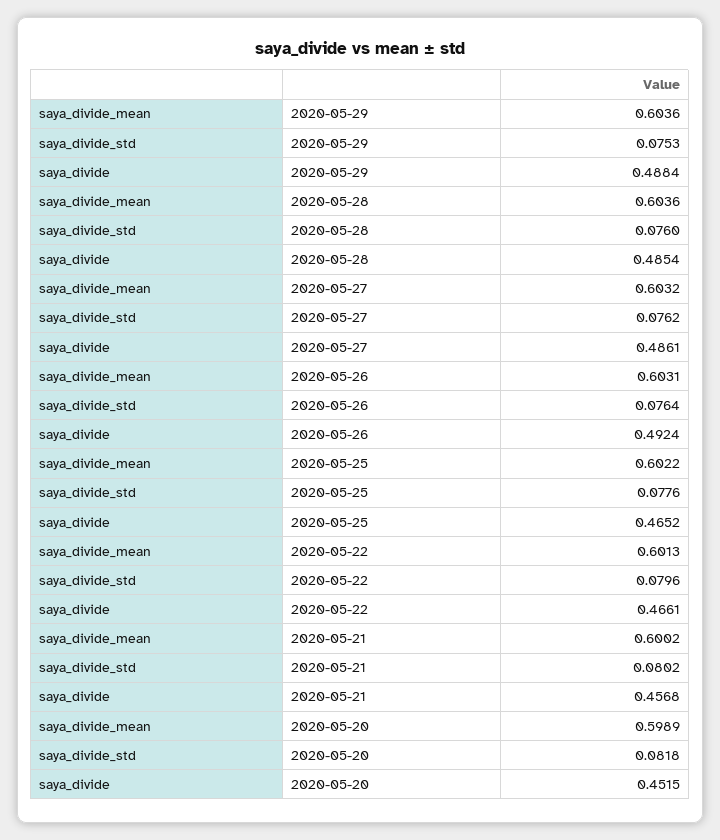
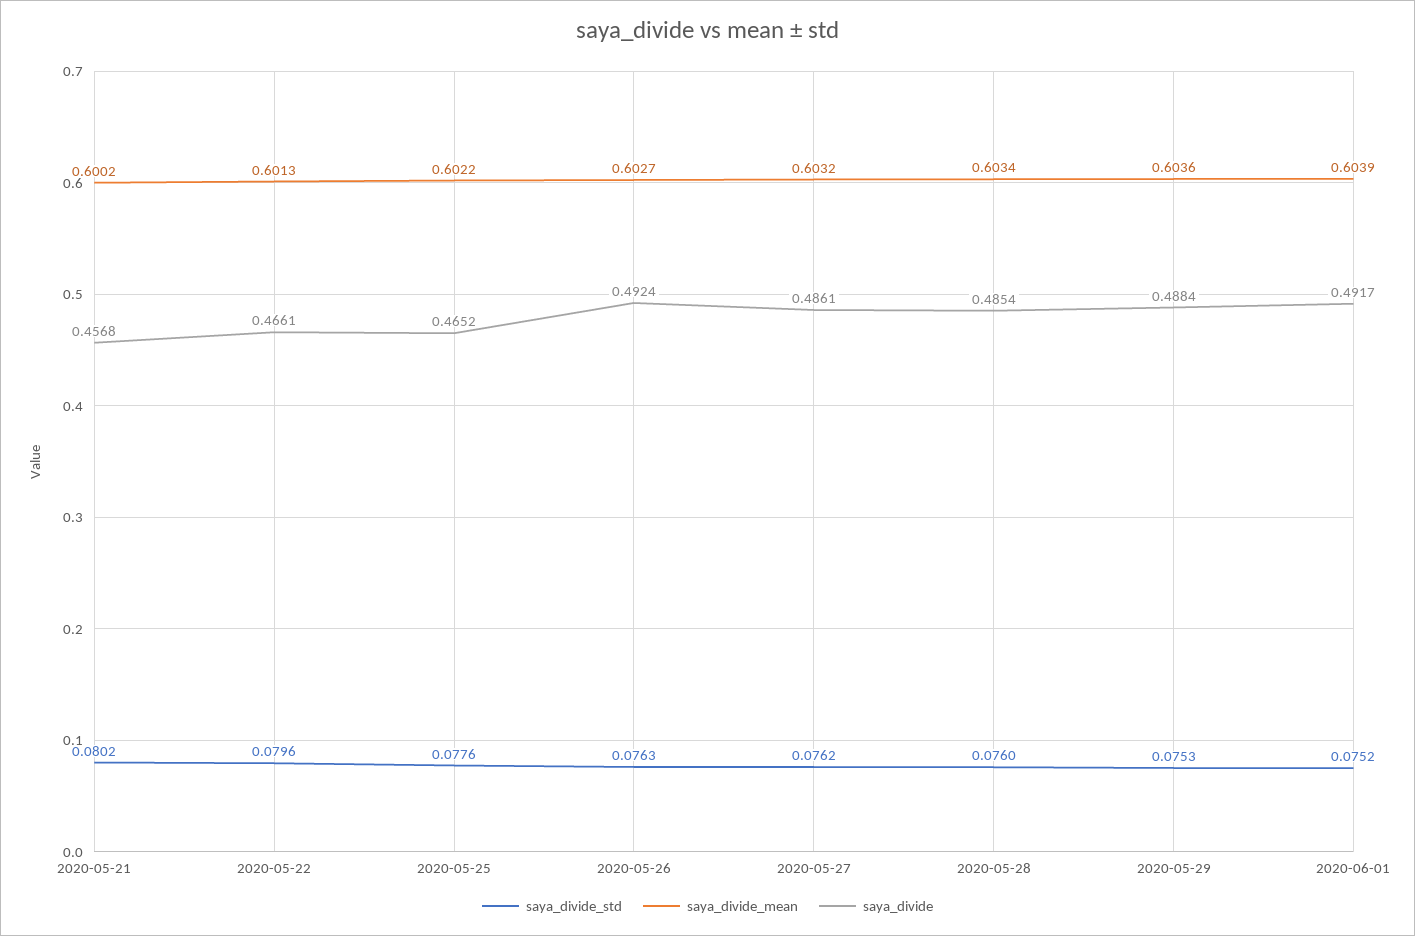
saya_divide_mean, 2020-05-28: 0.6036 -> 0.6034
saya_divide_mean, 2020-05-26: 0.6031 -> 0.6027
saya_divide_std, 2020-05-26: 0.0764 -> 0.0763
saya_divide_mean, 2020-05-20: 0.5989 -> none
saya_divide_std, 2020-05-20: 0.0818 -> none
saya_divide, 2020-05-20: 0.4515 -> none
saya_divide_std, 2020-06-01: none -> 0.0752
saya_divide_mean, 2020-06-01: none -> 0.6039
saya_divide, 2020-06-01: none -> 0.4917

